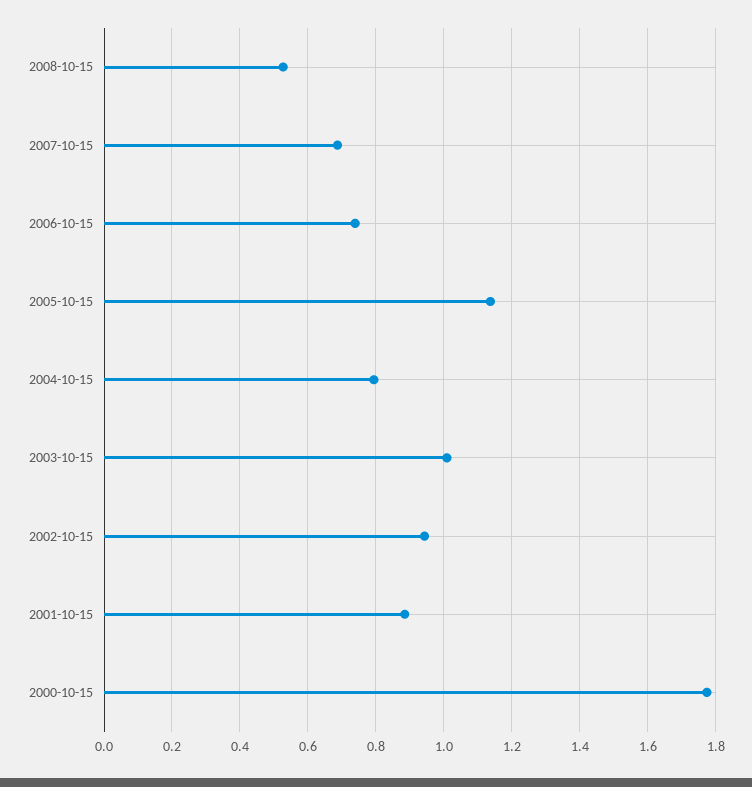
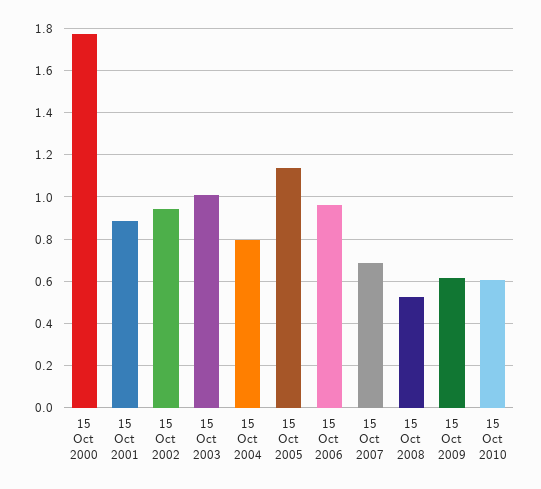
2006-10-15: 0.74 -> 0.95
15 Oct 2009: none -> 0.6
15 Oct 2010: none -> 0.6

